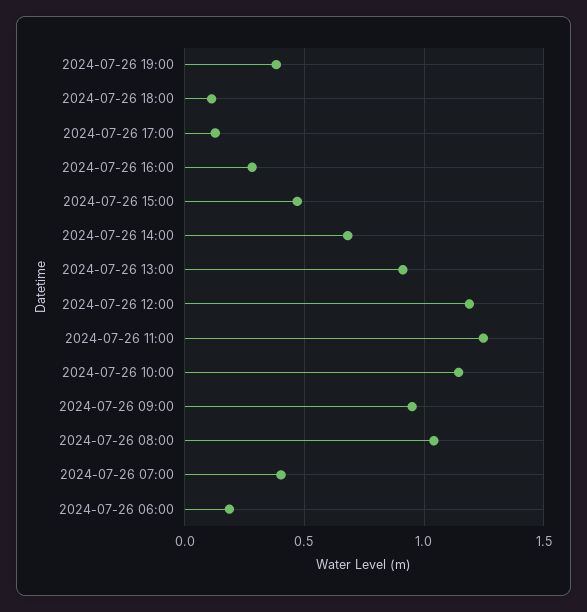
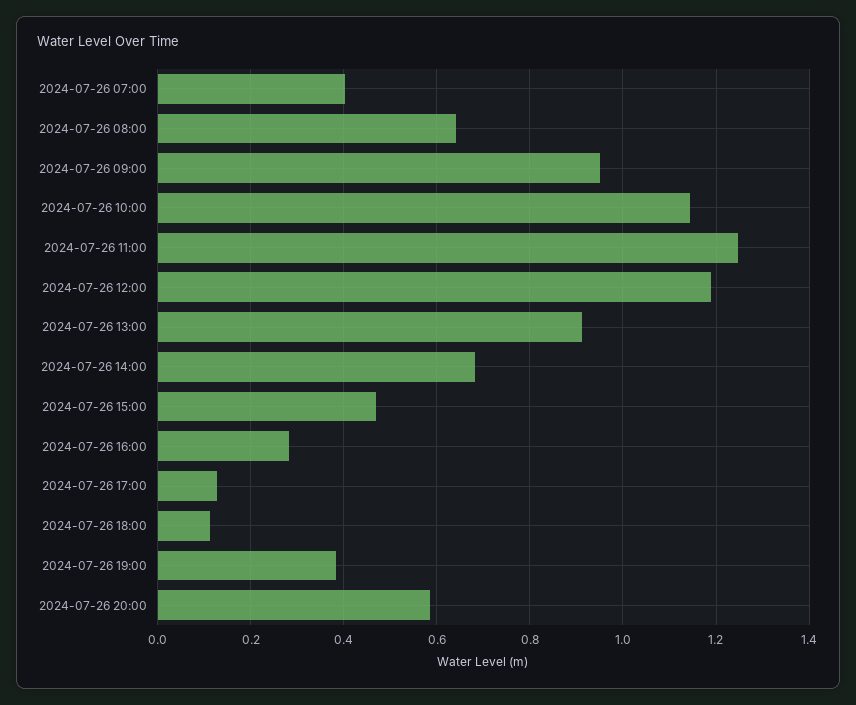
2024-07-26 08:00: 1.05 -> 0.64
2024-07-26 06:00: 0.2 -> none
2024-07-26 20:00: none -> 0.58

